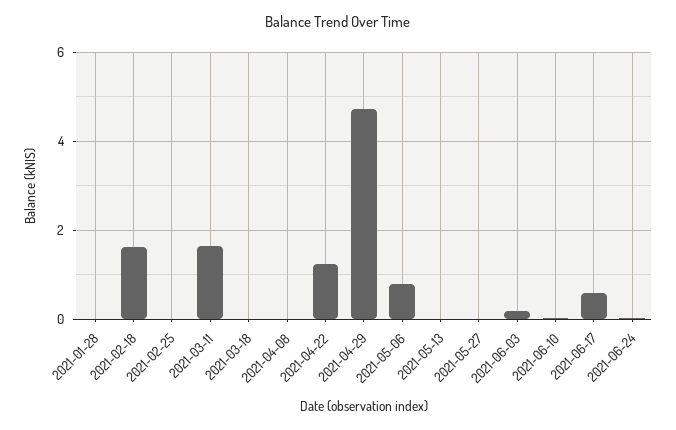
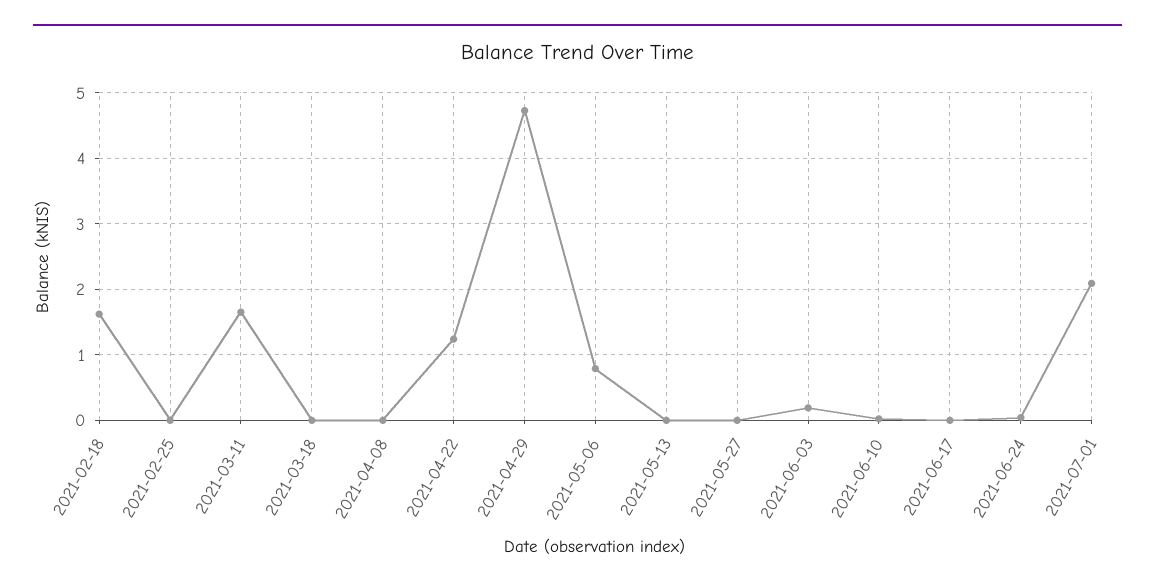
2021-01-28: 0 -> none
2021-06-17: 0.6 -> 0
2021-07-01: none -> 2.1

